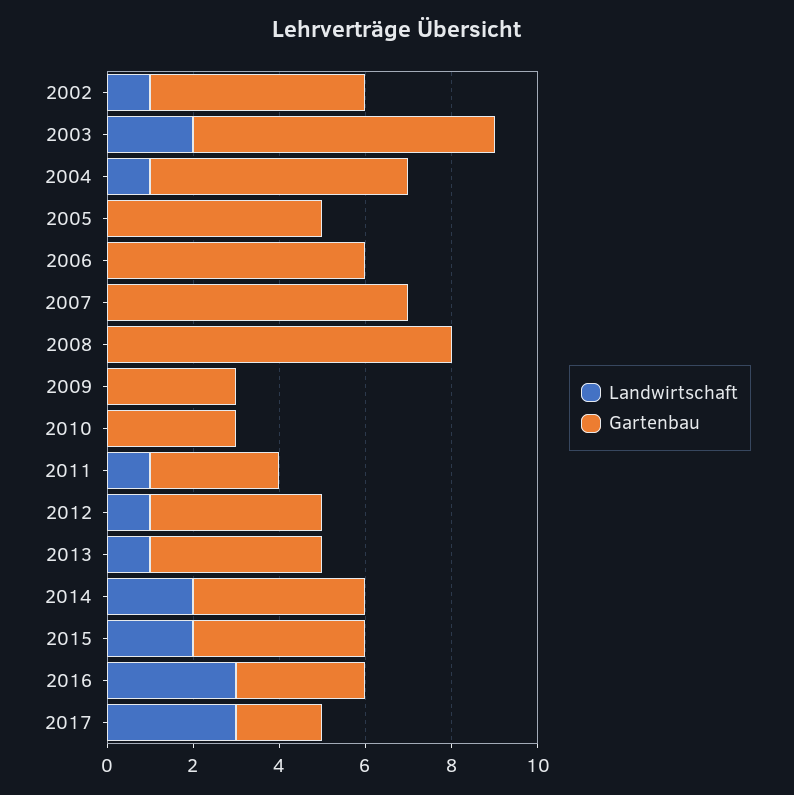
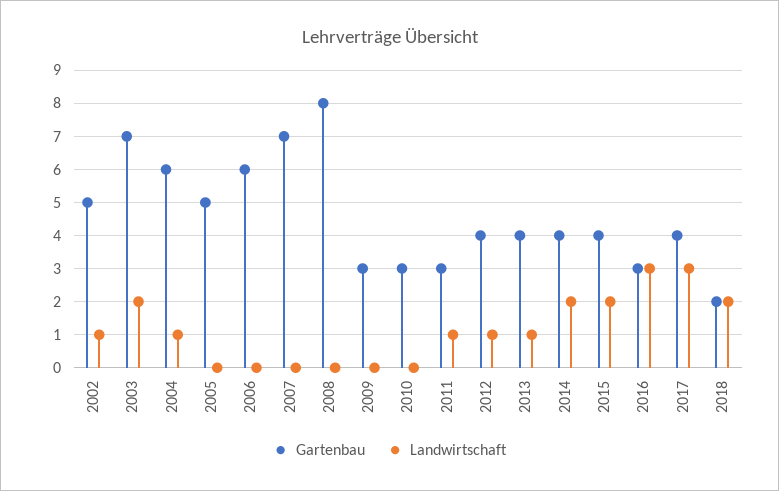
Gartenbau, 2017: 2 -> 4
Gartenbau, 2018: none -> 2
Landwirtschaft, 2018: none -> 2

